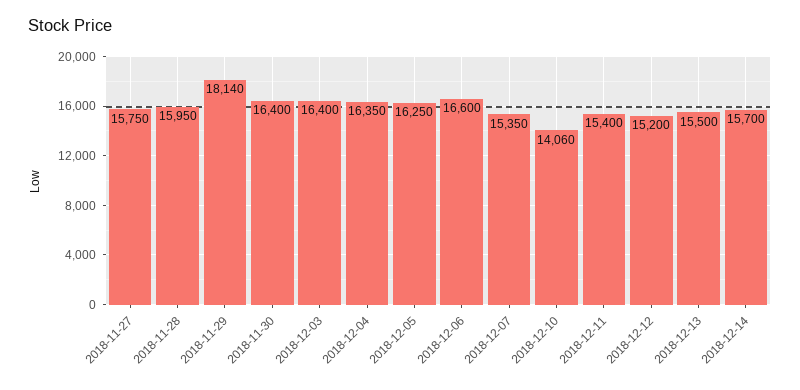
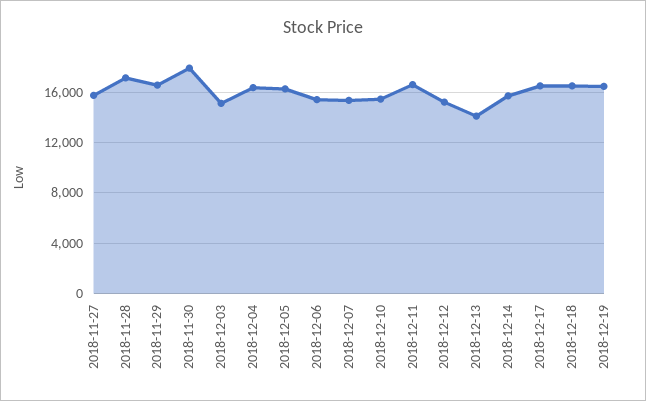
2018-11-28: 15950 -> 17000
2018-11-29: 18140 -> 16500
2018-11-30: 16400 -> 18000
2018-12-03: 16400 -> 15000
2018-12-06: 16600 -> 15500
2018-12-10: 14060 -> 15500
2018-12-11: 15400 -> 16500
2018-12-13: 15500 -> 14000
2018-12-17: none -> 16500
2018-12-18: none -> 16500
2018-12-19: none -> 16500

